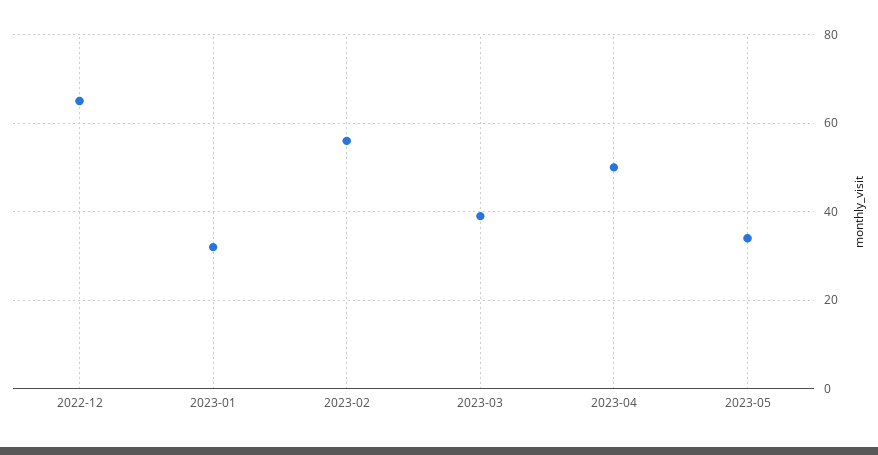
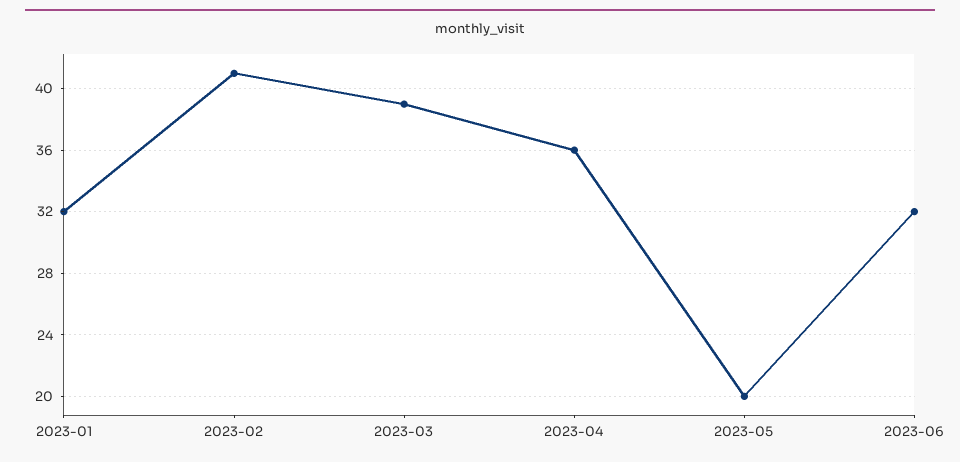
2022-12: 65 -> none
2023-02: 55 -> 41
2023-04: 50 -> 36
2023-05: 35 -> 20
2023-06: none -> 32

